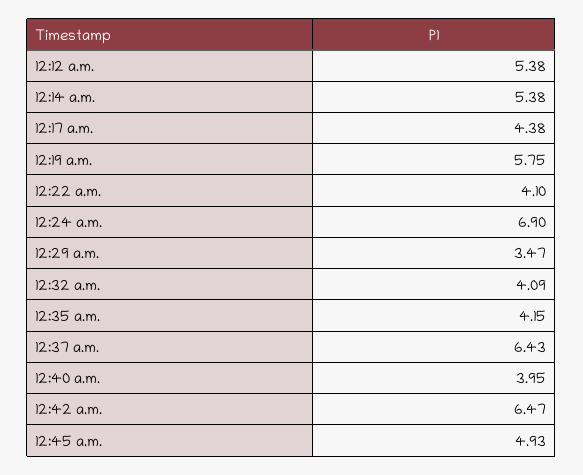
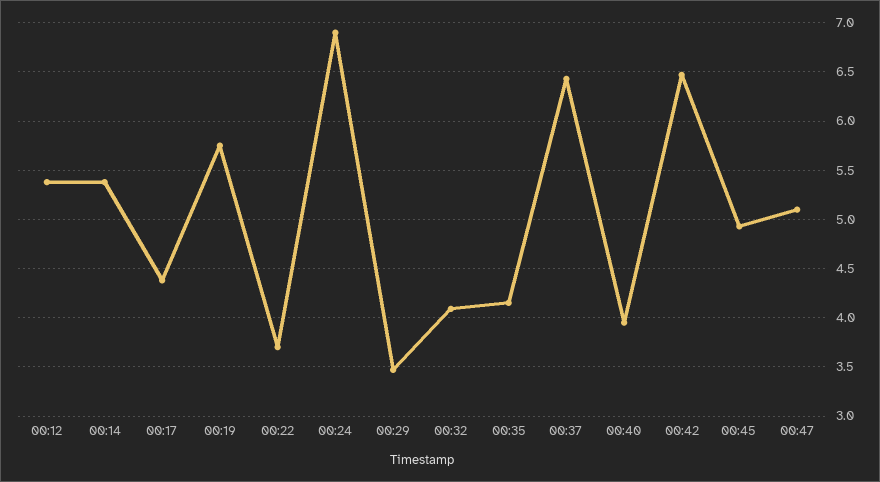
12:22 a.m.: 4.1 -> 3.7
00:47: none -> 5.1

